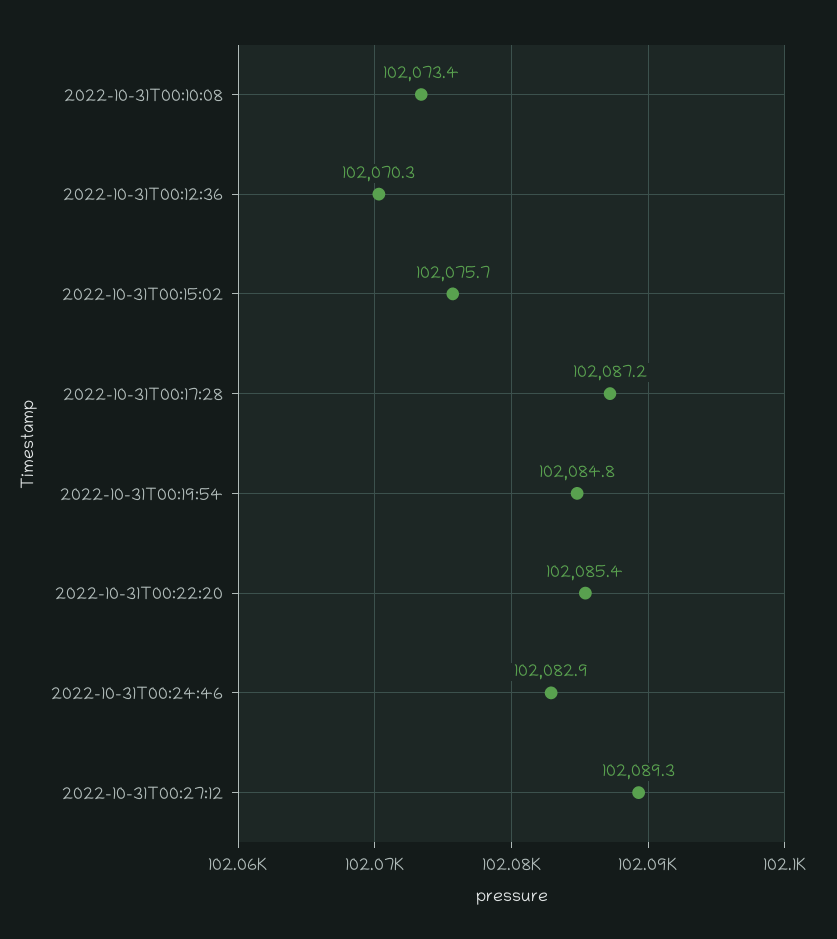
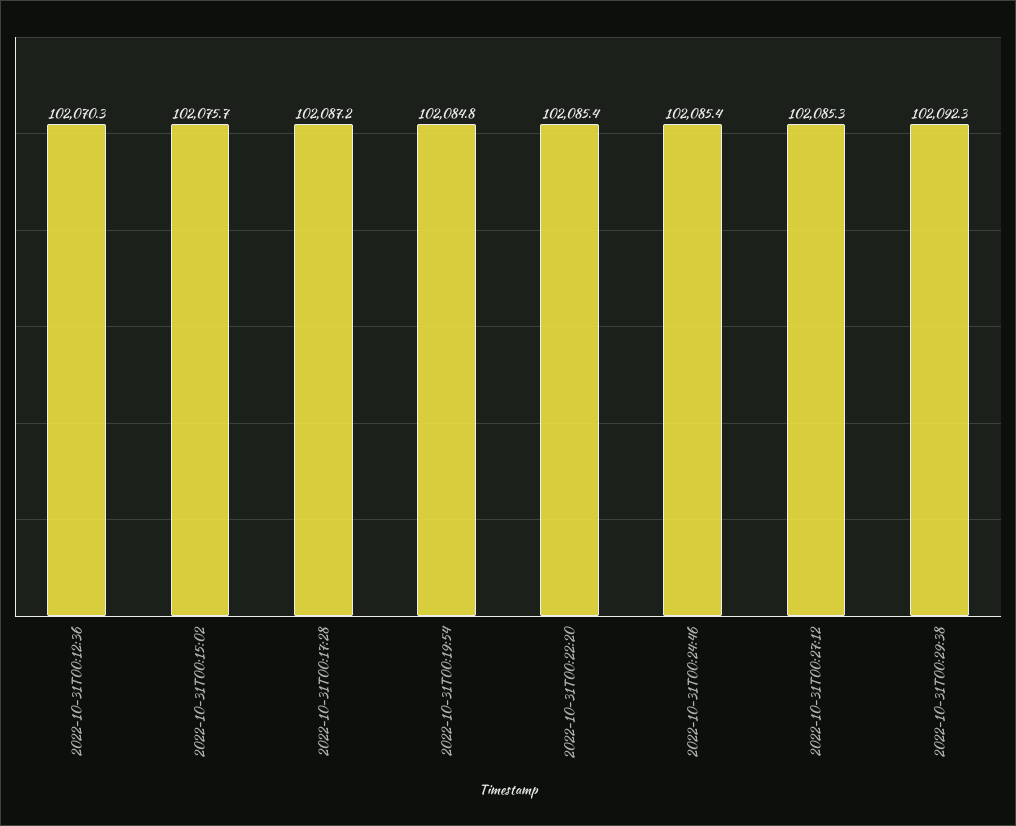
2022-10-31T00:10:08: 102073.4 -> none
2022-10-31T00:24:46: 102082.9 -> 102085.4
2022-10-31T00:27:12: 102089.3 -> 102085.3
2022-10-31T00:29:38: none -> 102092.3

